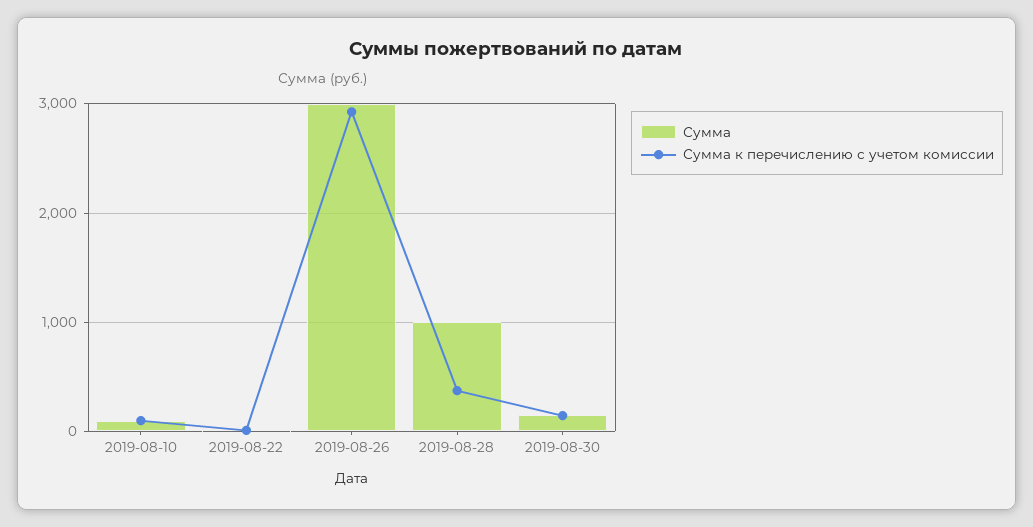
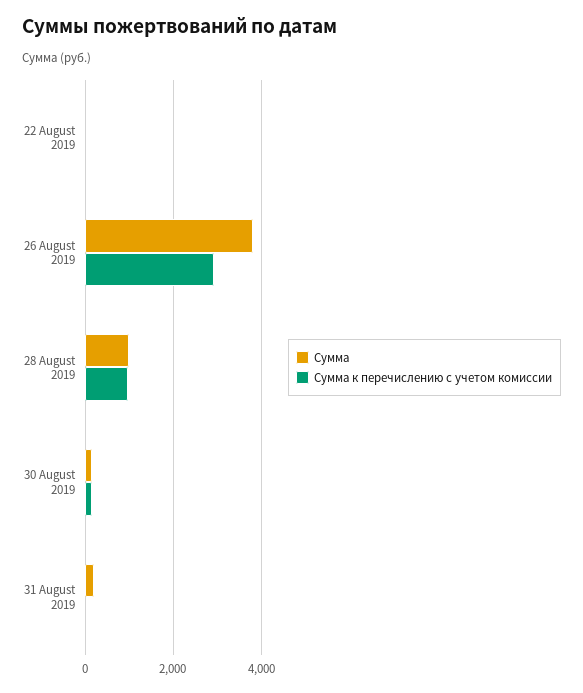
Сумма, 2019-08-10: 100 -> none
Сумма к перечислению с учетом комиссии, 2019-08-10: 100 -> none
Сумма, 2019-08-26: 3000 -> 3800
Сумма к перечислению с учетом комиссии, 2019-08-28: 400 -> 1000
Сумма, 31 August 2019: none -> 200
Сумма к перечислению с учетом комиссии, 31 August 2019: none -> 0

